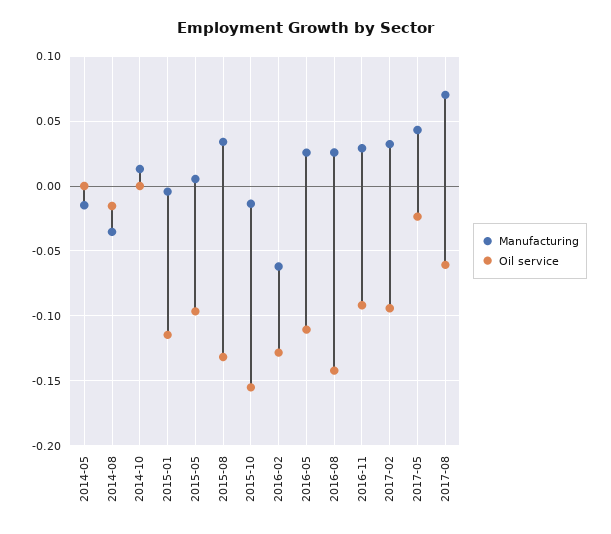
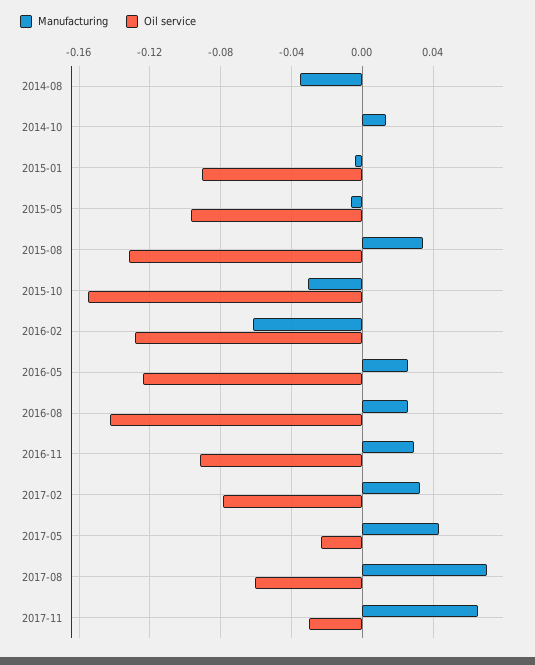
Manufacturing, 2014-05: -0.015 -> none
Oil service, 2014-05: 0 -> none
Oil service, 2014-08: -0.015 -> 0
Oil service, 2015-01: -0.115 -> -0.09
Manufacturing, 2015-05: 0.005 -> -0.005
Manufacturing, 2015-10: -0.015 -> -0.03
Oil service, 2016-05: -0.11 -> -0.125
Oil service, 2017-02: -0.095 -> -0.08
Manufacturing, 2017-11: none -> 0.065
Oil service, 2017-11: none -> -0.03

